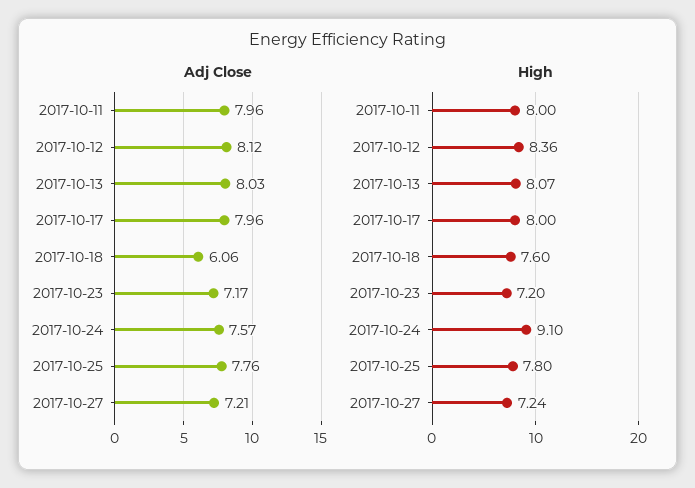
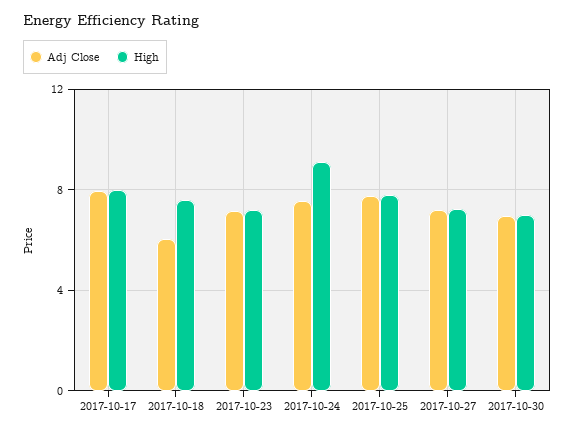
Adj Close, 2017-10-11: 7.96 -> none
Adj Close, 2017-10-12: 8.12 -> none
Adj Close, 2017-10-13: 8.03 -> none
High, 2017-10-11: 8 -> none
High, 2017-10-12: 8.36 -> none
High, 2017-10-13: 8.07 -> none
Adj Close, 2017-10-30: none -> 7
High, 2017-10-30: none -> 7

